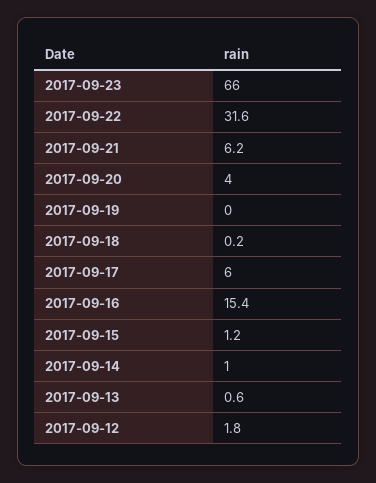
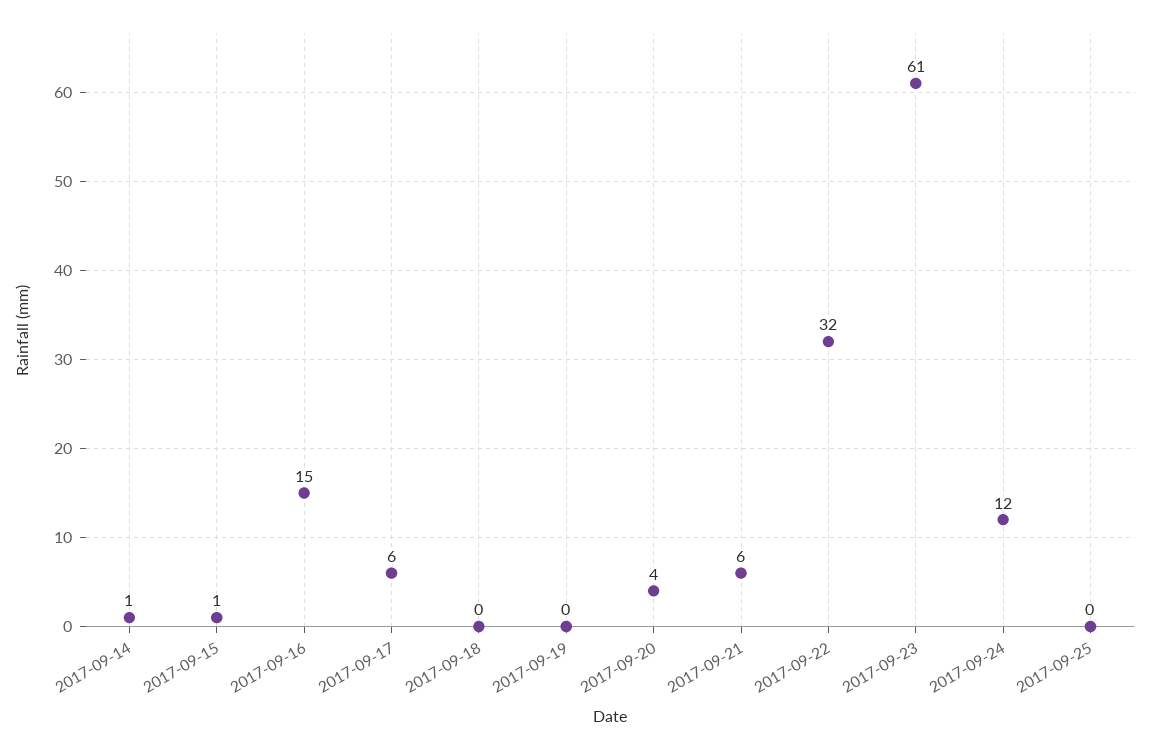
2017-09-23: 66 -> 61
2017-09-13: 0.6 -> none
2017-09-12: 1.8 -> none
2017-09-24: none -> 12
2017-09-25: none -> 0

